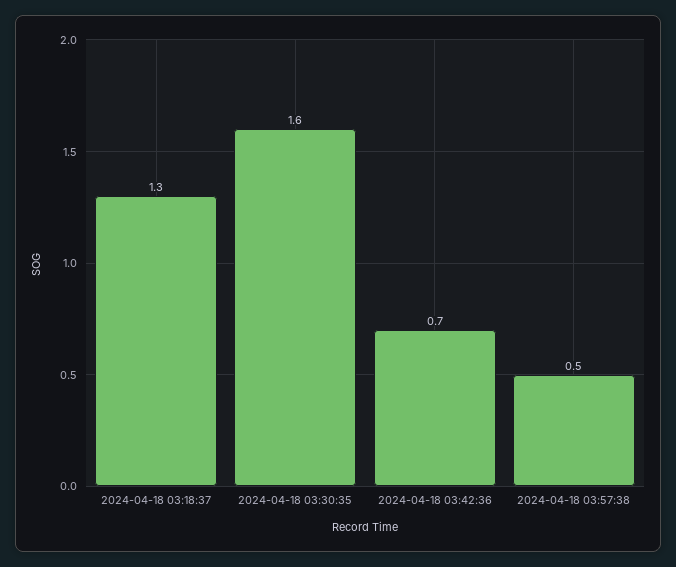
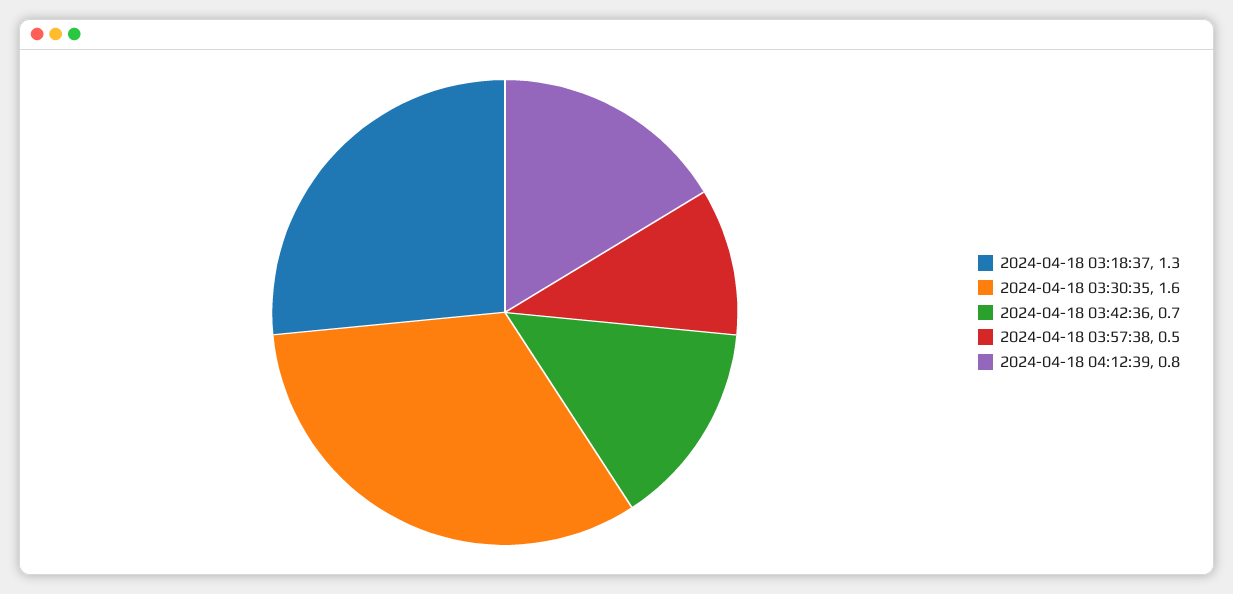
2024-04-18 04:12:39: none -> 0.8

